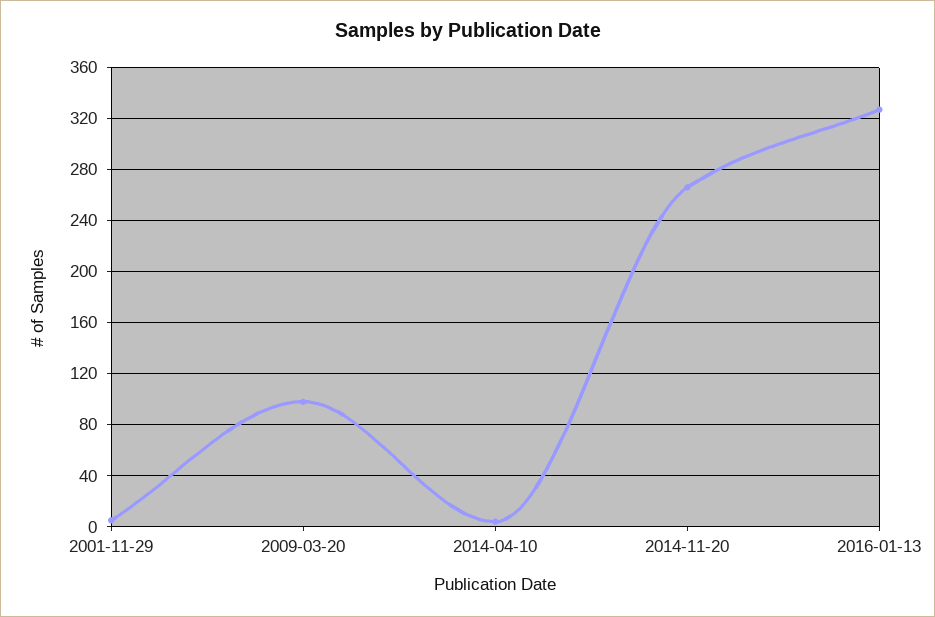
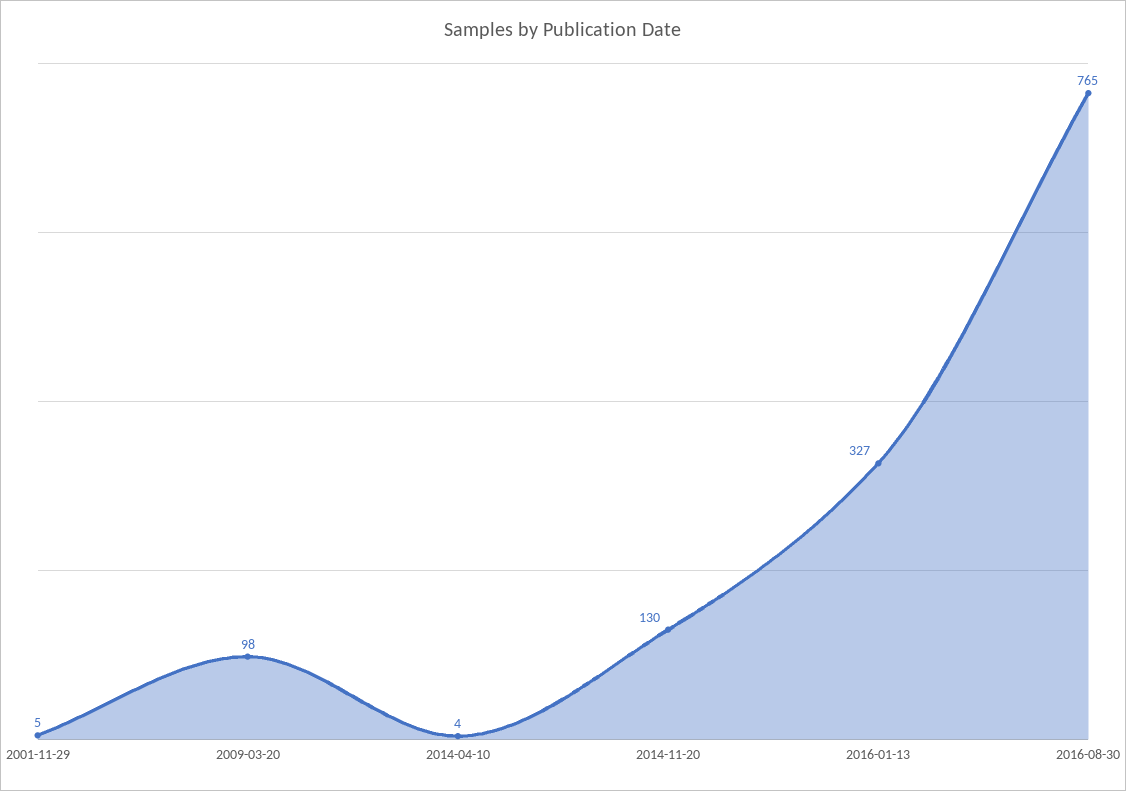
2014-11-20: 265 -> 130
2016-08-30: none -> 765

